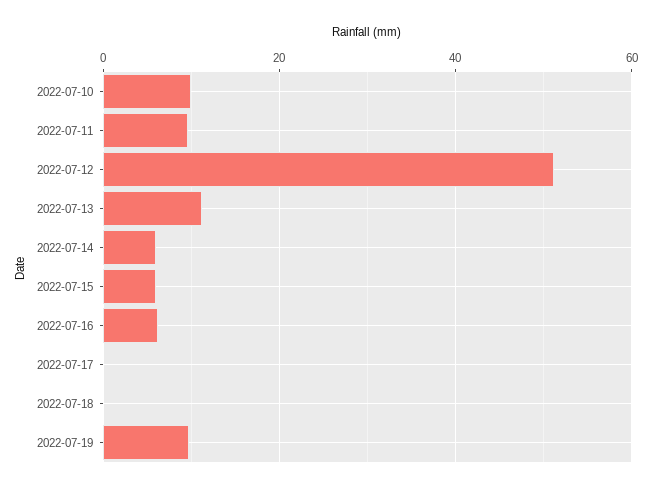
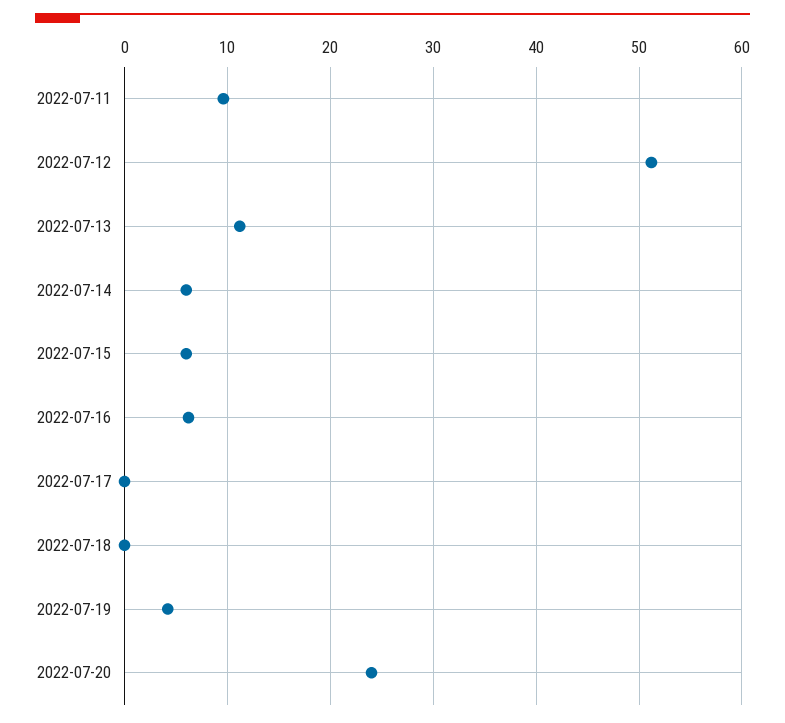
2022-07-10: 10 -> none
2022-07-19: 10 -> 4
2022-07-20: none -> 24

